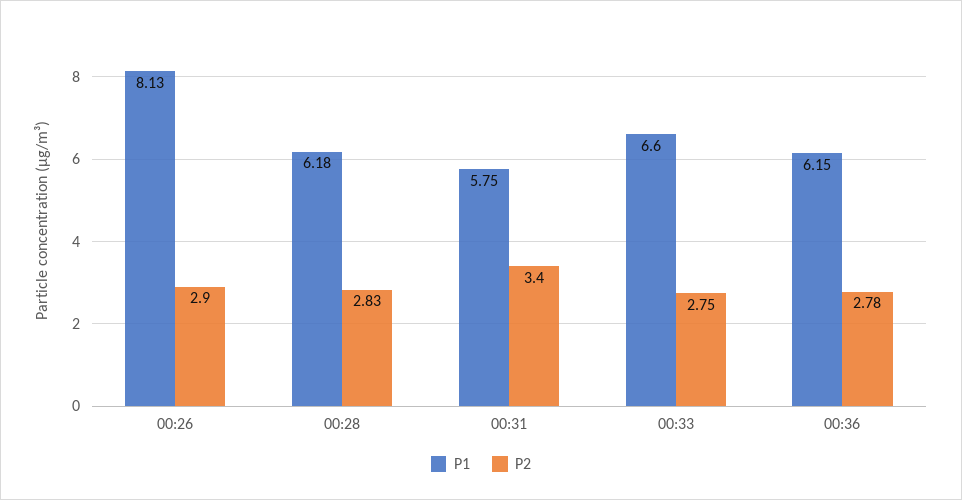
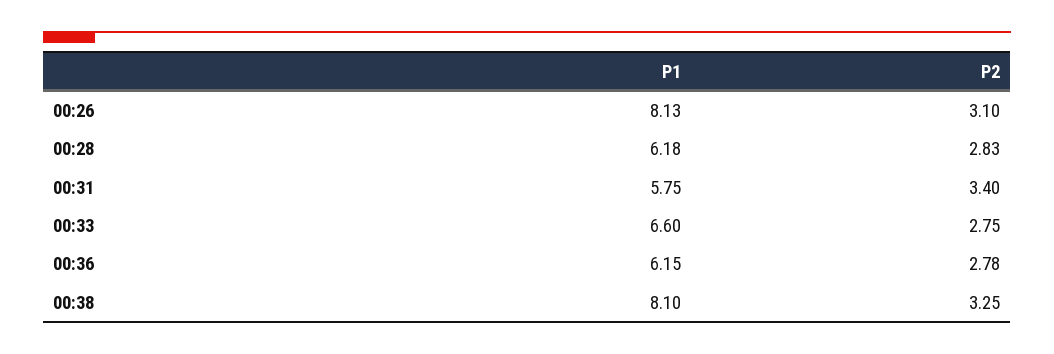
P2, 00:26: 2.9 -> 3.1
P1, 00:38: none -> 8.1
P2, 00:38: none -> 3.25

